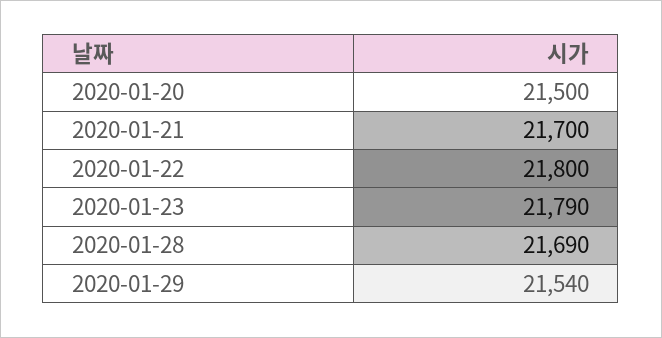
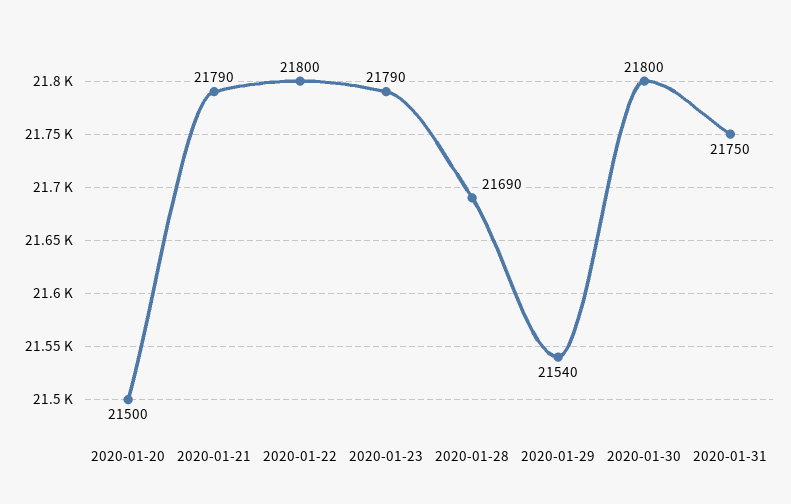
2020-01-21: 21700 -> 21790
2020-01-30: none -> 21800
2020-01-31: none -> 21750

